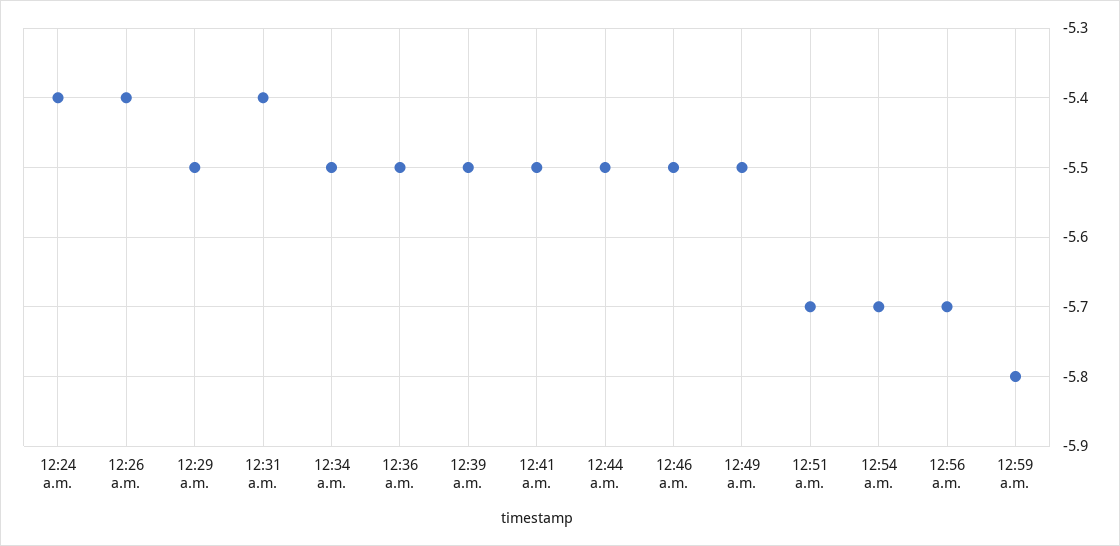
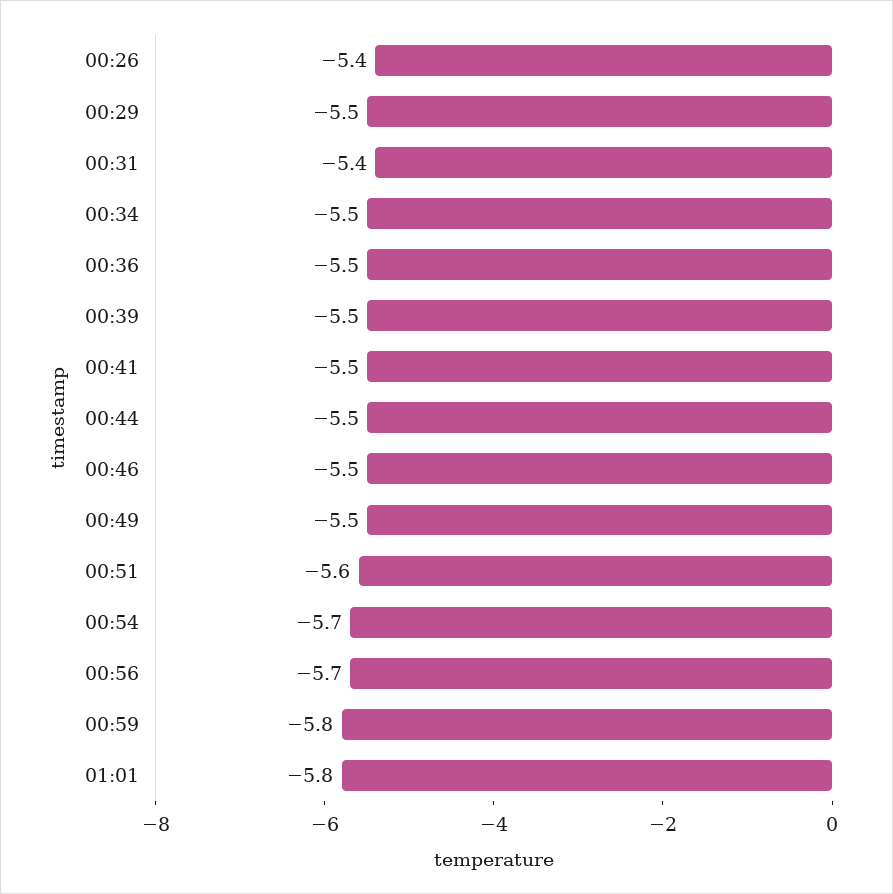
12:24 a.m.: -5.4 -> none
12:51 a.m.: -5.7 -> -5.6
01:01: none -> -5.8

